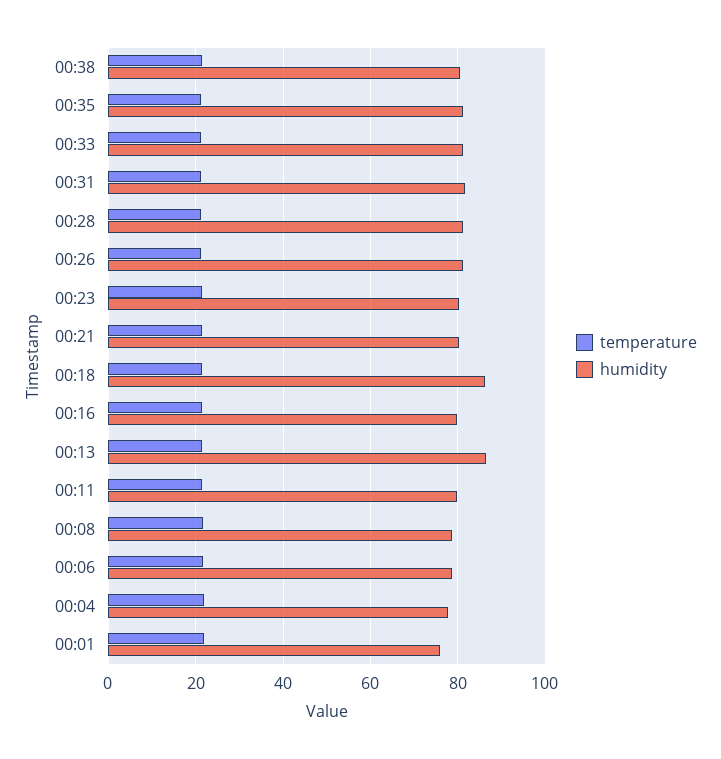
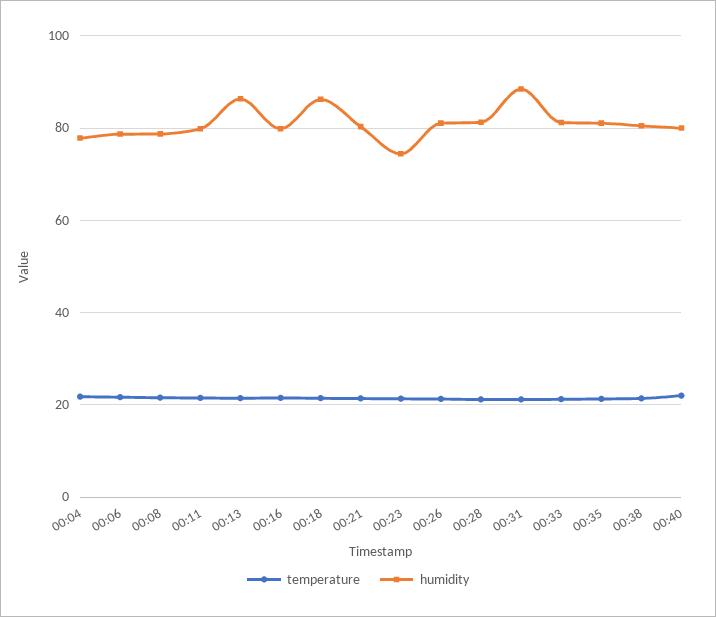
humidity, 00:31: 82 -> 88
humidity, 00:23: 80 -> 74
temperature, 00:01: 22 -> none
humidity, 00:01: 76 -> none
temperature, 00:40: none -> 22
humidity, 00:40: none -> 80

